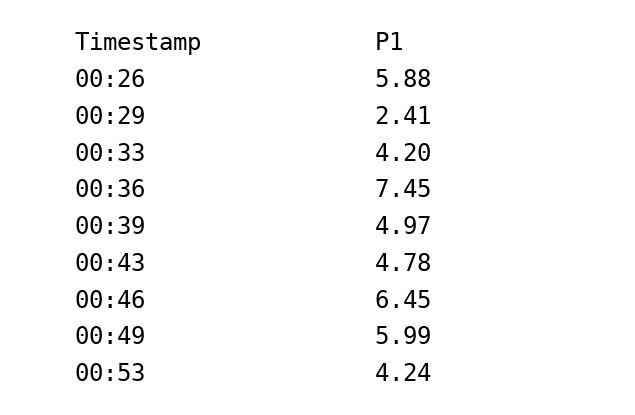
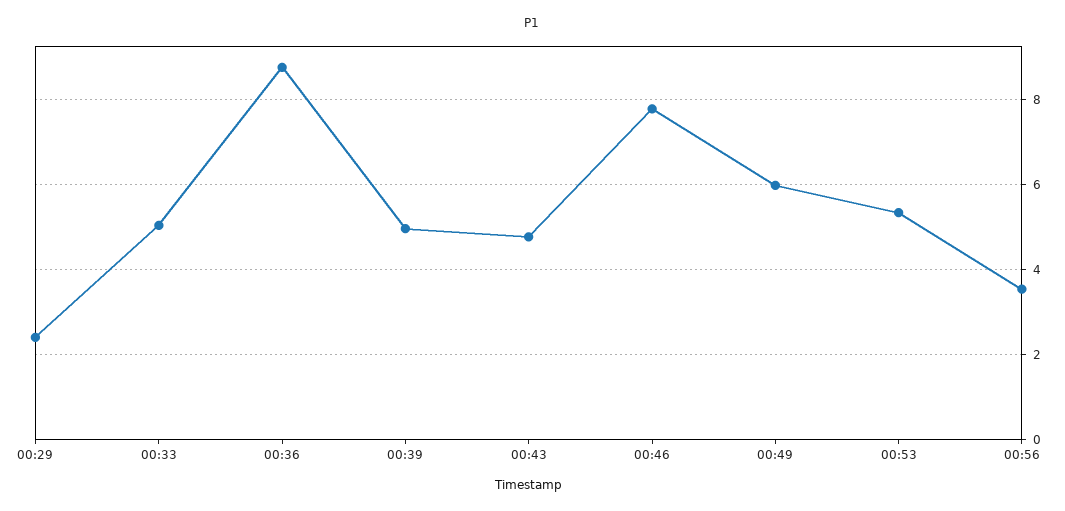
00:26: 5.88 -> none
00:33: 4.2 -> 5
00:36: 7.45 -> 8.8
00:46: 6.45 -> 7.8
00:53: 4.24 -> 5.4
00:56: none -> 3.6

